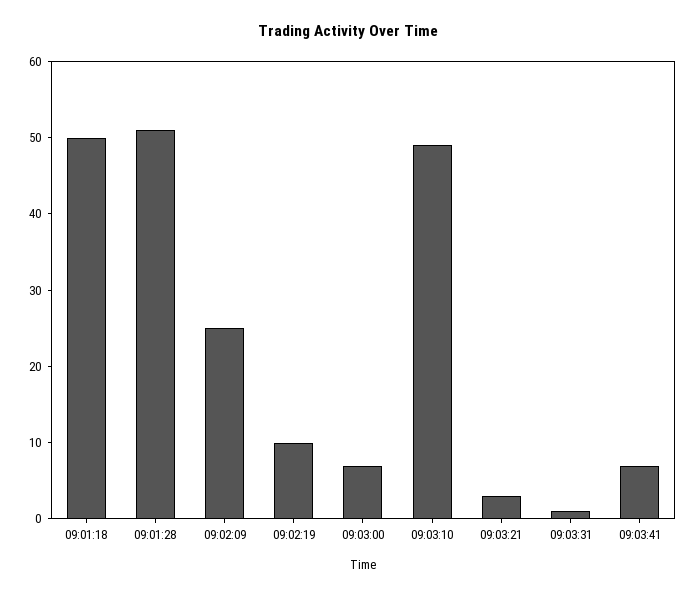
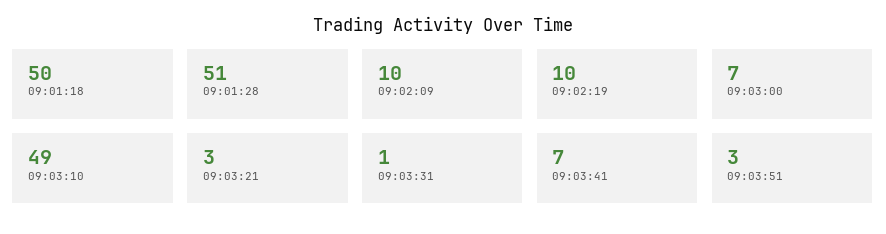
09:02:09: 25 -> 10
09:03:51: none -> 3

